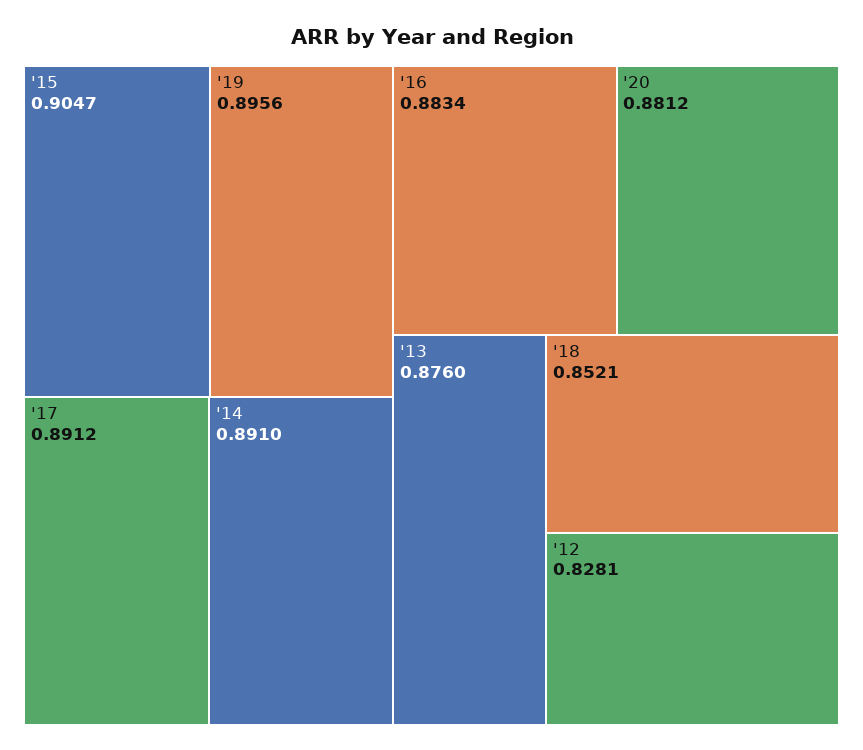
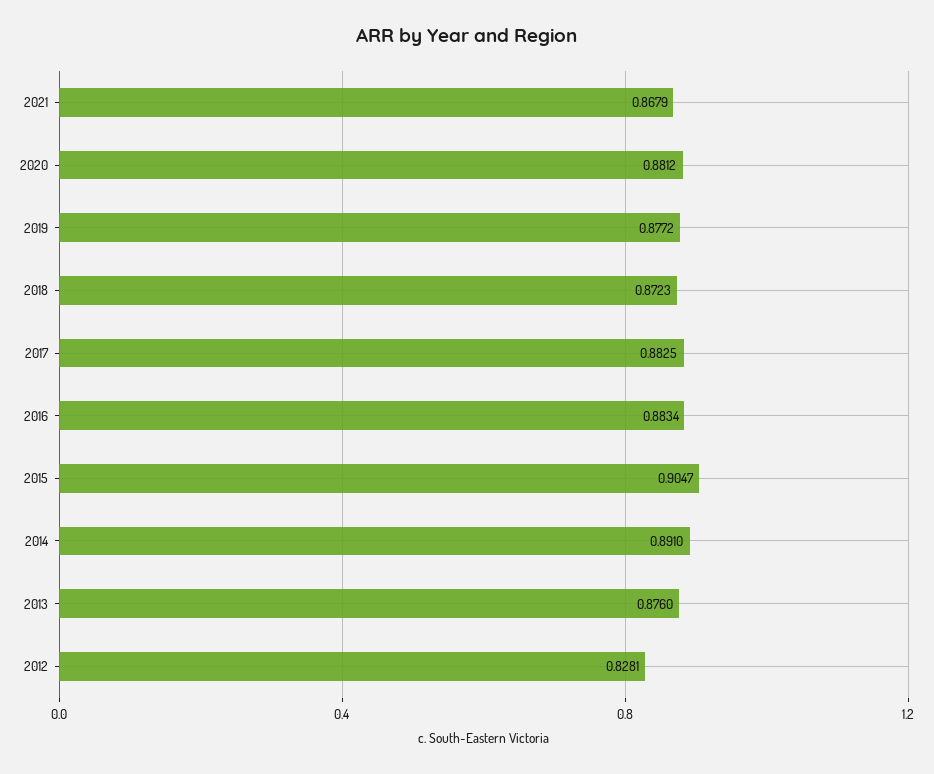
'19: 0.8956 -> 0.8772
'17: 0.8912 -> 0.8825
'18: 0.8521 -> 0.8723
2021: none -> 0.8679

